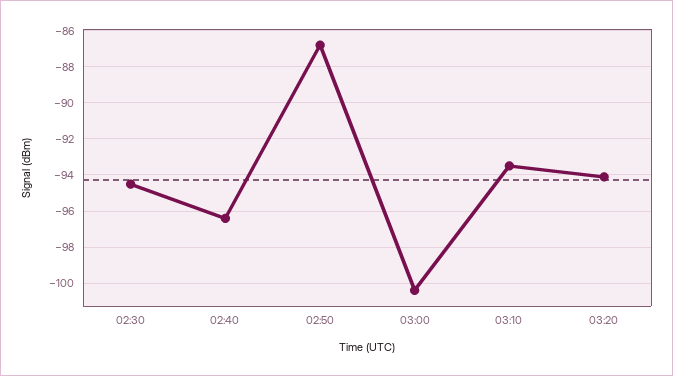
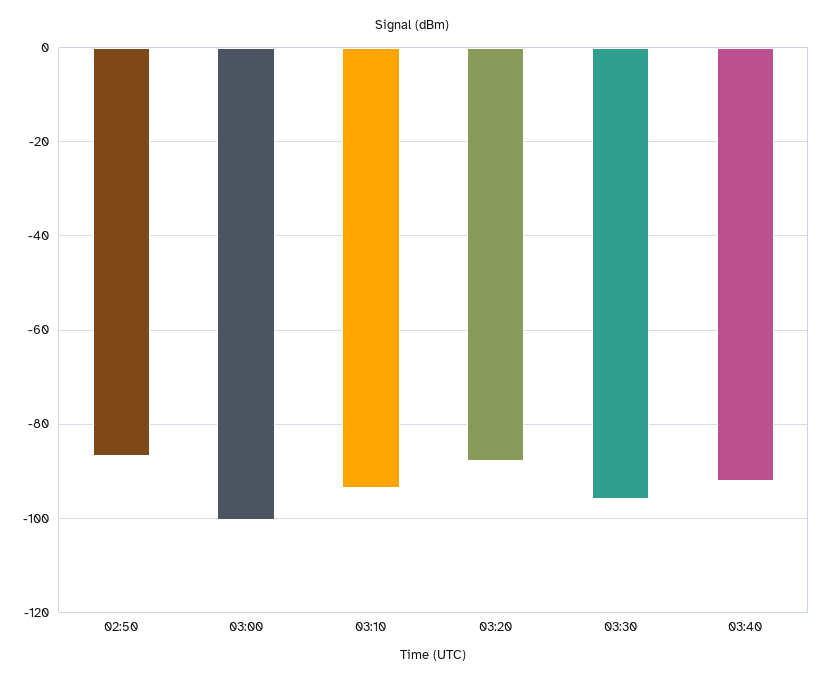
02:30: -94.5 -> none
02:40: -96.5 -> none
03:20: -94 -> -88
03:30: none -> -96
03:40: none -> -92

